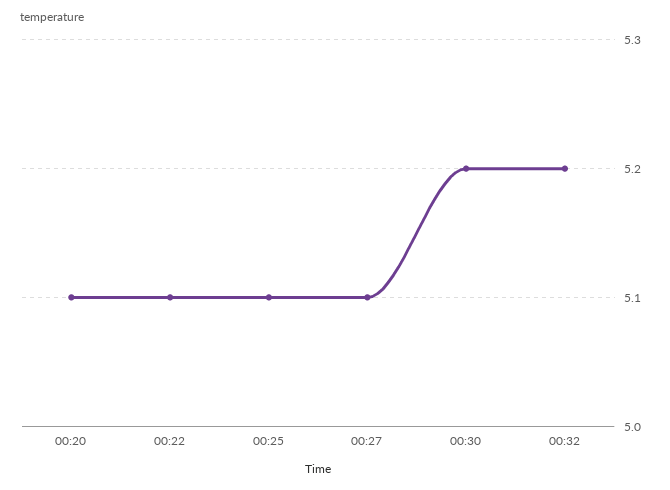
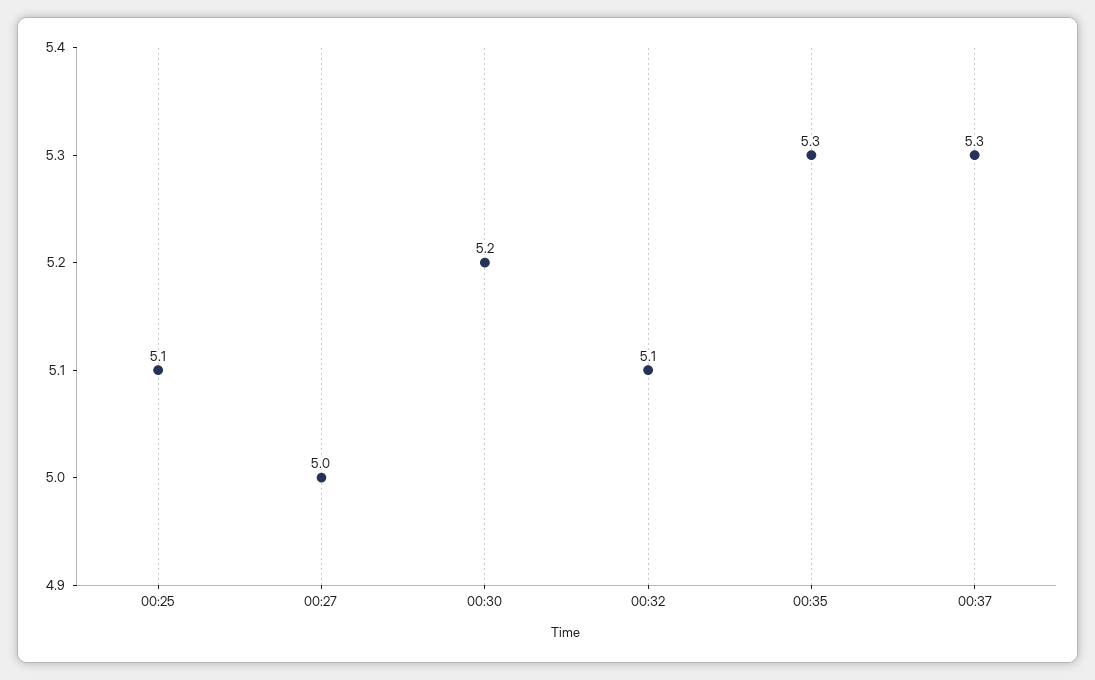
00:20: 5.1 -> none
00:22: 5.1 -> none
00:27: 5.1 -> 5
00:32: 5.2 -> 5.1
00:35: none -> 5.3
00:37: none -> 5.3

